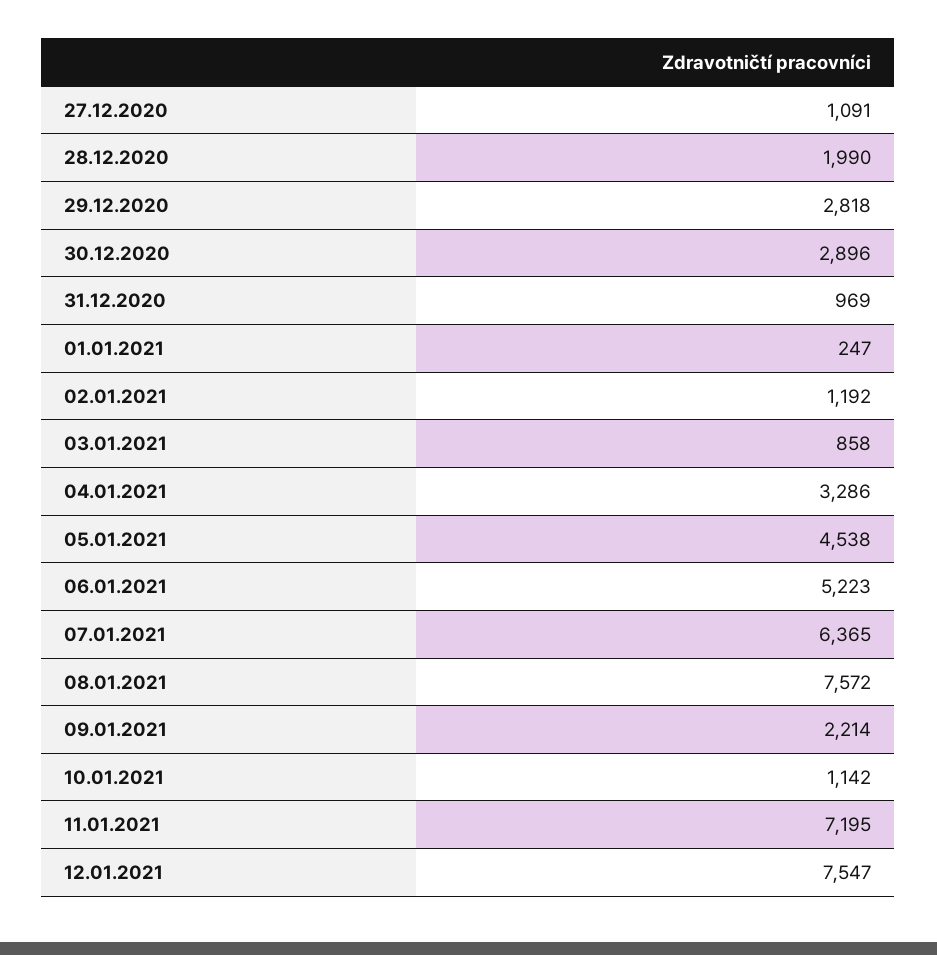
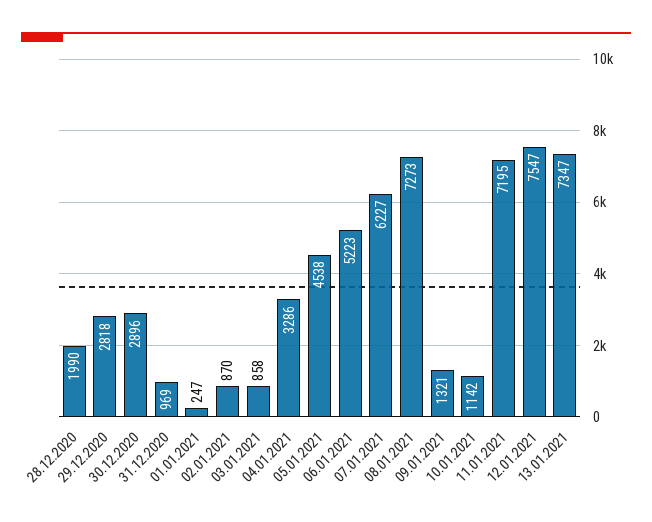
27.12.2020: 1091 -> none
02.01.2021: 1192 -> 870
07.01.2021: 6365 -> 6227
08.01.2021: 7572 -> 7273
09.01.2021: 2214 -> 1321
13.01.2021: none -> 7347

